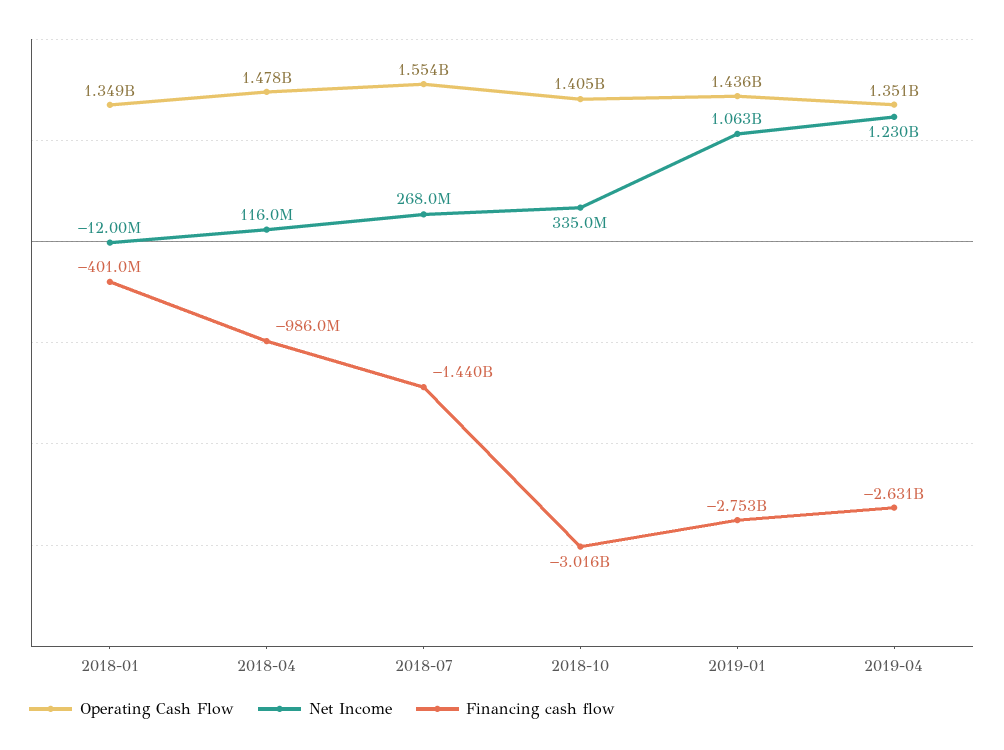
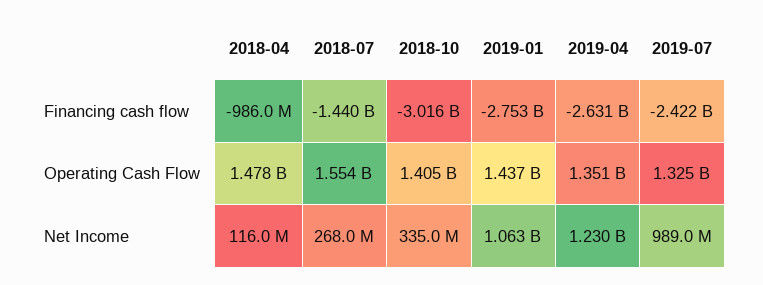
Operating Cash Flow, 2018-01: 1349000000 -> none
Net Income, 2018-01: -12000000 -> none
Financing cash flow, 2018-01: -401000000 -> none
Operating Cash Flow, 2019-01: 1436000000 -> 1437000000
Financing cash flow, 2019-07: none -> -2422000000
Operating Cash Flow, 2019-07: none -> 1325000000
Net Income, 2019-07: none -> 989000000

